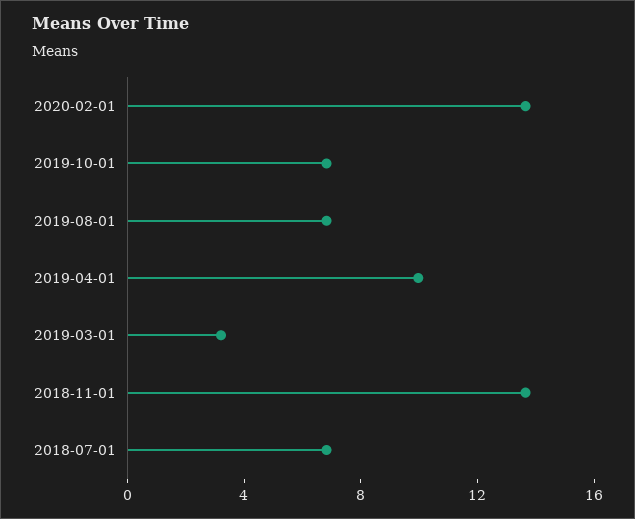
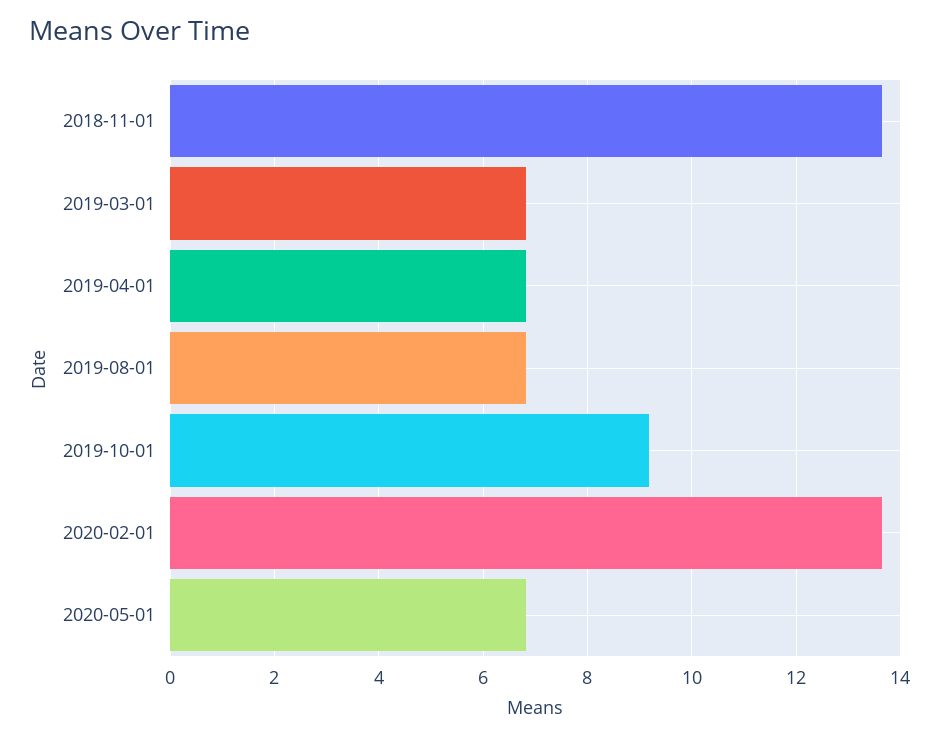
2019-10-01: 7 -> 9.2
2019-04-01: 10 -> 6.8
2019-03-01: 3 -> 6.8
2018-07-01: 7 -> none
2020-05-01: none -> 6.8

